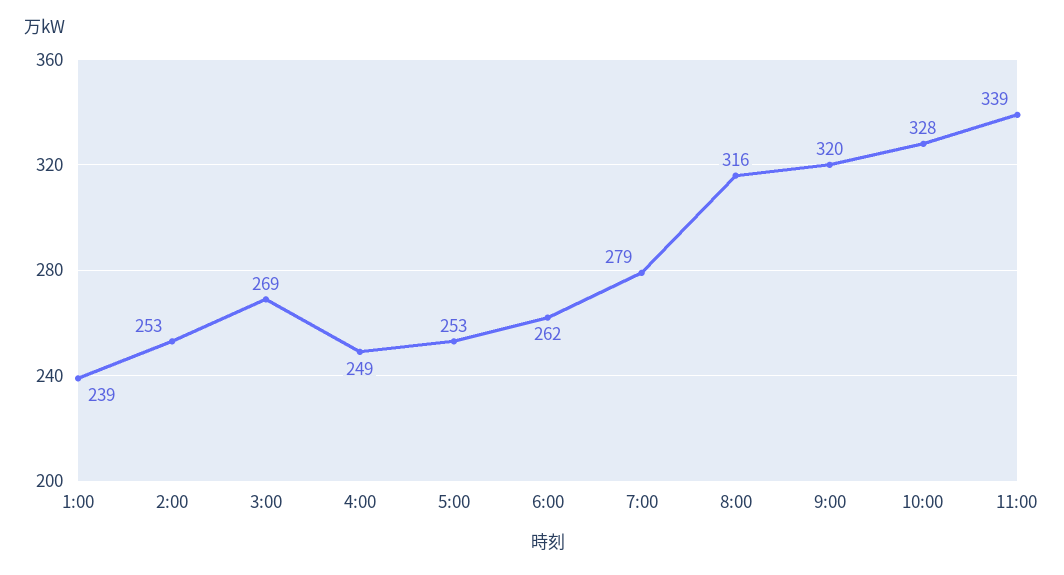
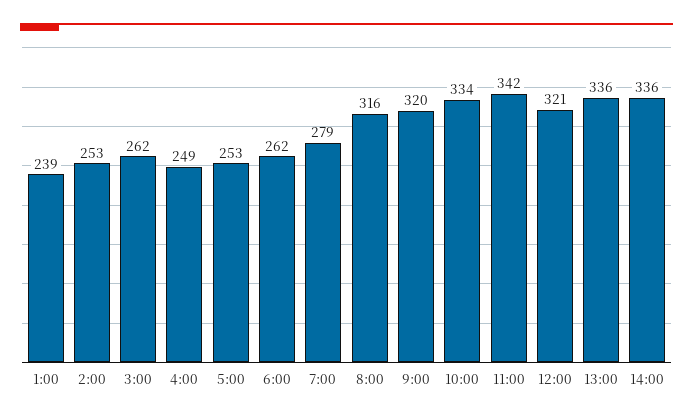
3:00: 269 -> 262
10:00: 328 -> 334
11:00: 339 -> 342
12:00: none -> 321
13:00: none -> 336
14:00: none -> 336

